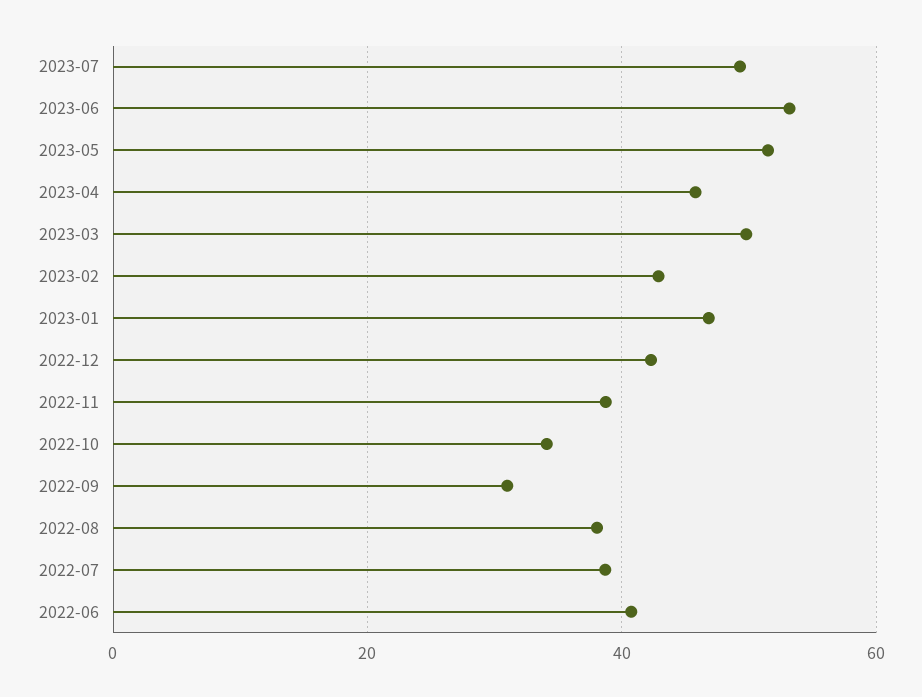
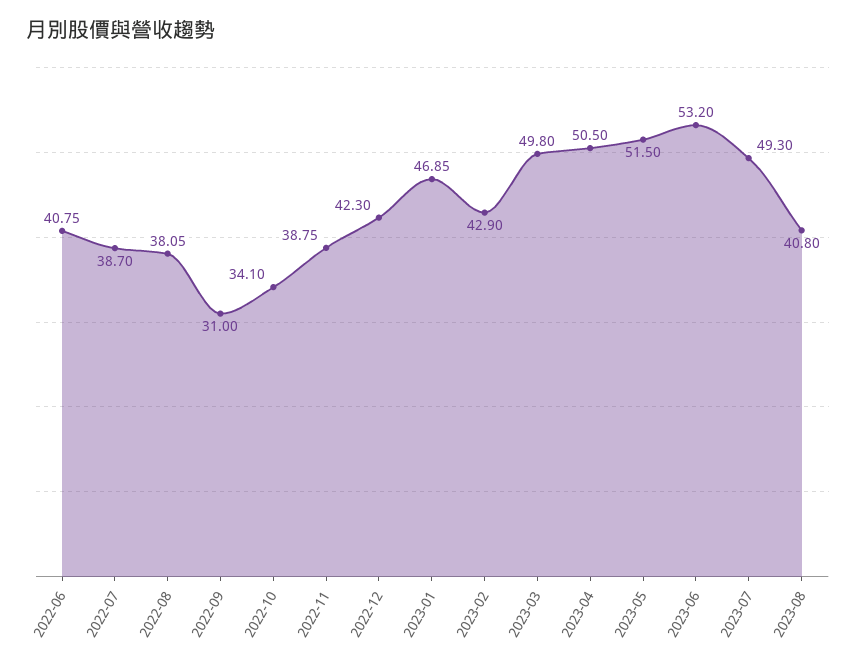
2023-04: 46 -> 50.5
2023-08: none -> 40.8

